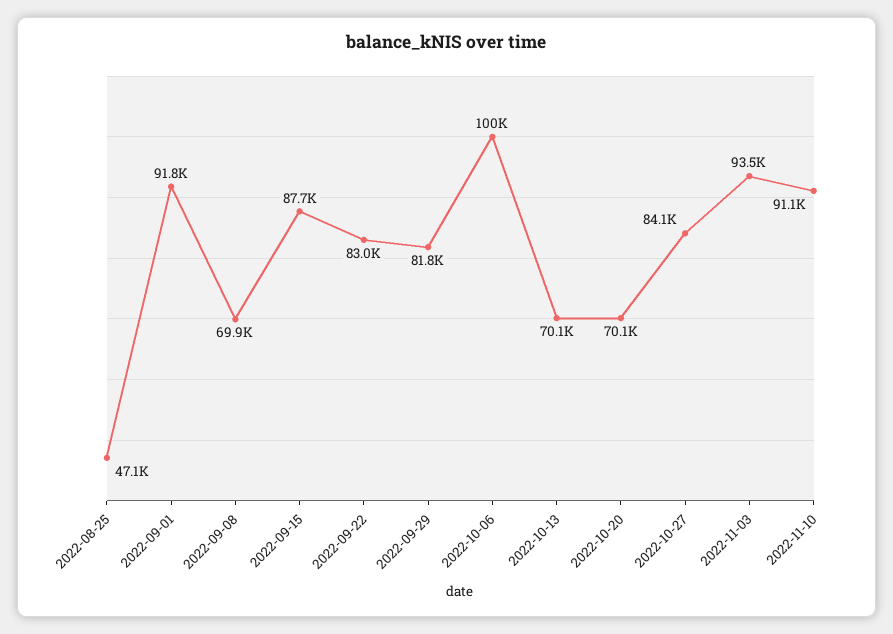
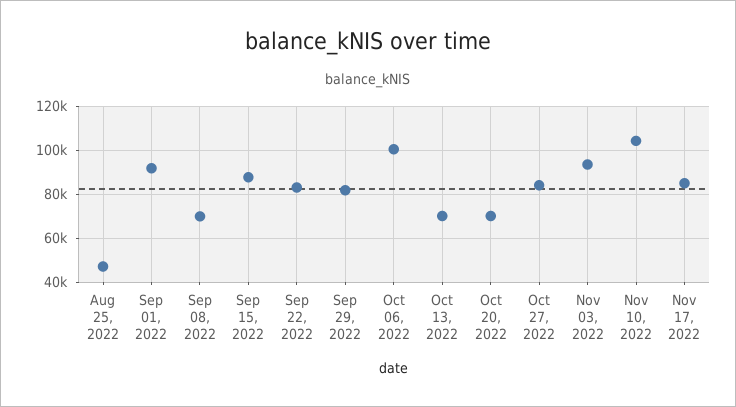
2022-11-10: 91100 -> 105000
Nov 17, 2022: none -> 85000

